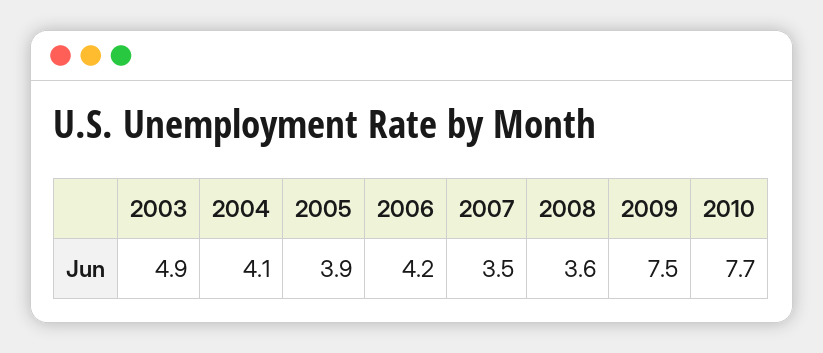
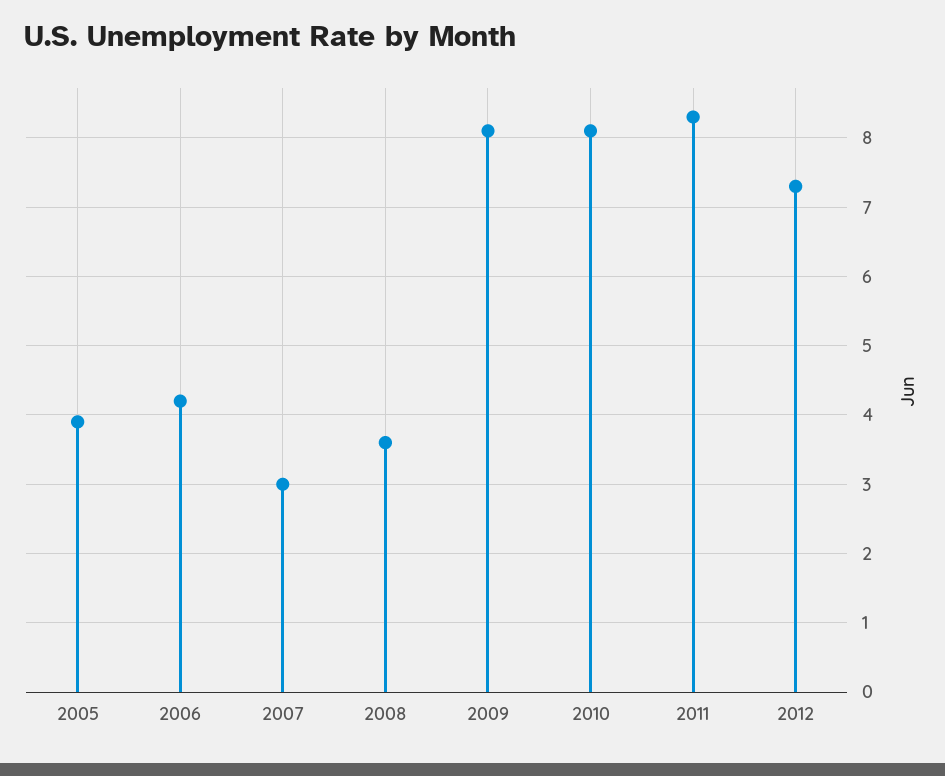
2003: 4.9 -> none
2004: 4.1 -> none
2007: 3.5 -> 3
2009: 7.5 -> 8.1
2010: 7.7 -> 8.1
2011: none -> 8.3
2012: none -> 7.3

